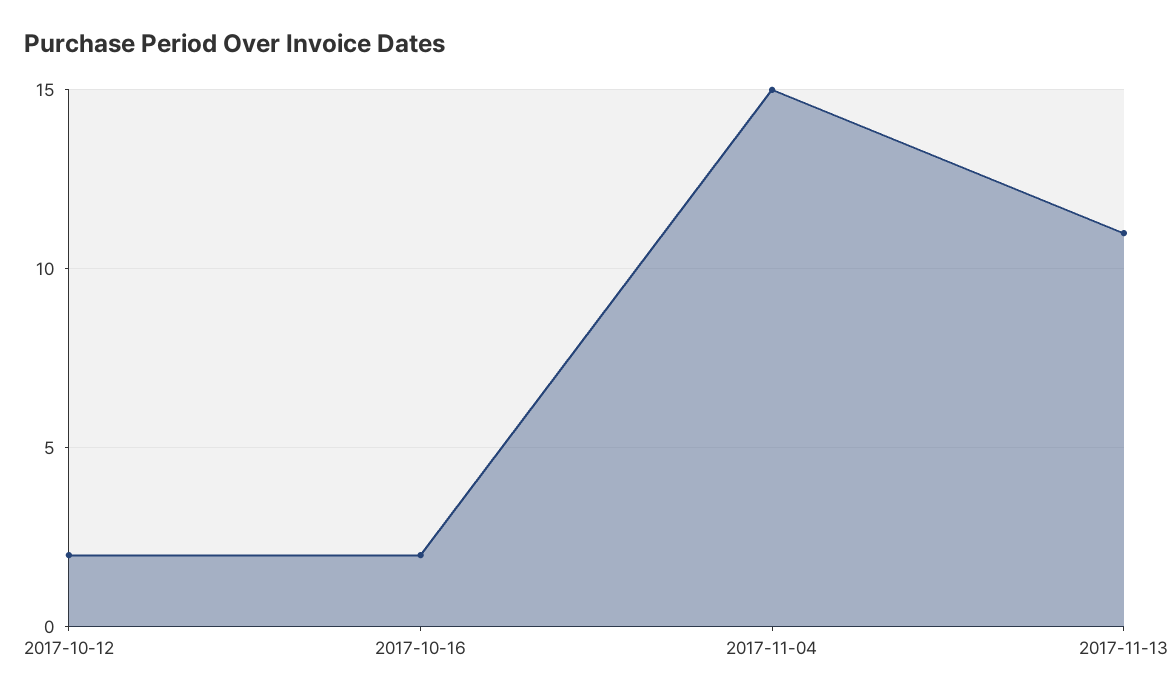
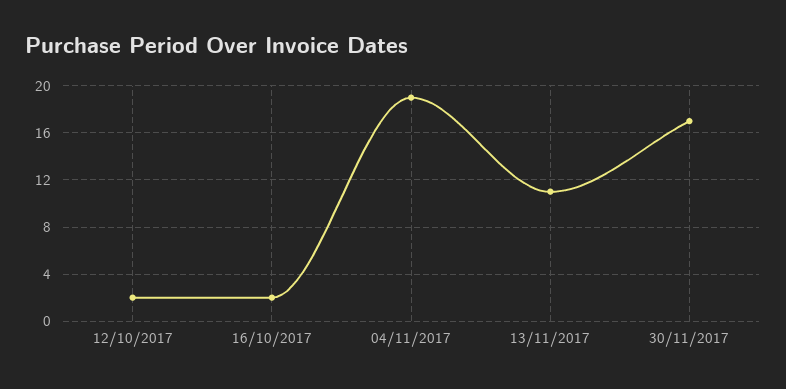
2017-11-04: 15 -> 19
30/11/2017: none -> 17

